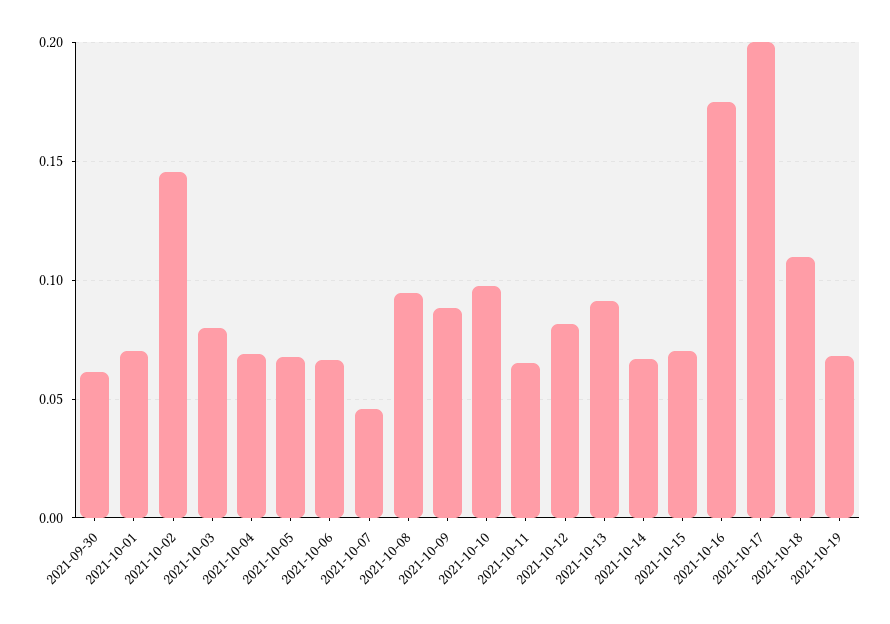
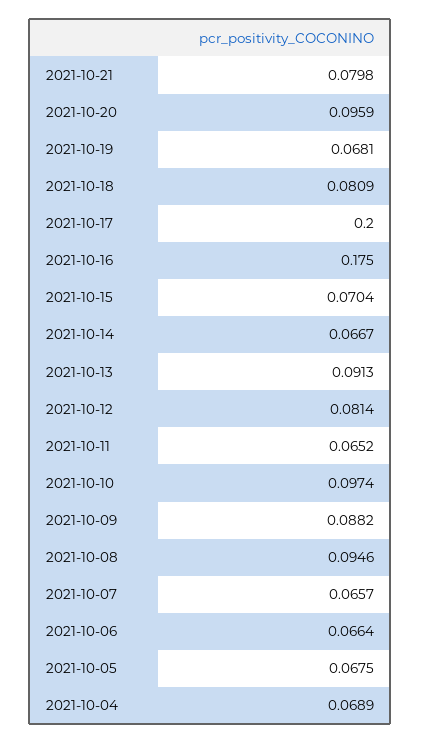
2021-09-30: 0.06 -> none
2021-10-01: 0.07 -> none
2021-10-02: 0.145 -> none
2021-10-03: 0.08 -> none
2021-10-07: 0.045 -> 0.0657
2021-10-18: 0.11 -> 0.0809
2021-10-21: none -> 0.0798
2021-10-20: none -> 0.0959

